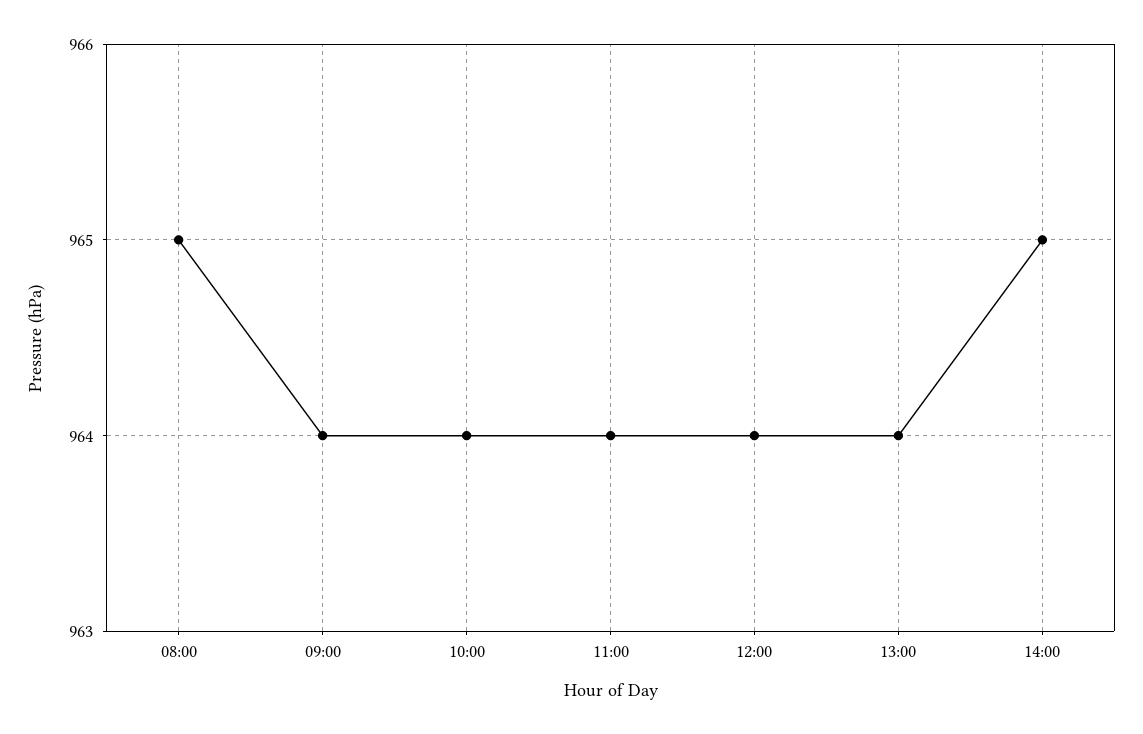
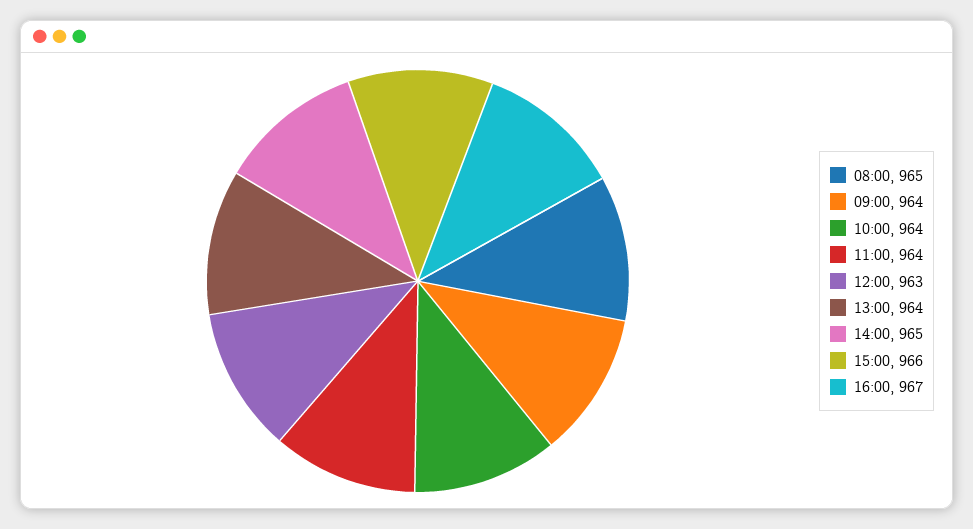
12:00: 964 -> 963
15:00: none -> 966
16:00: none -> 967

